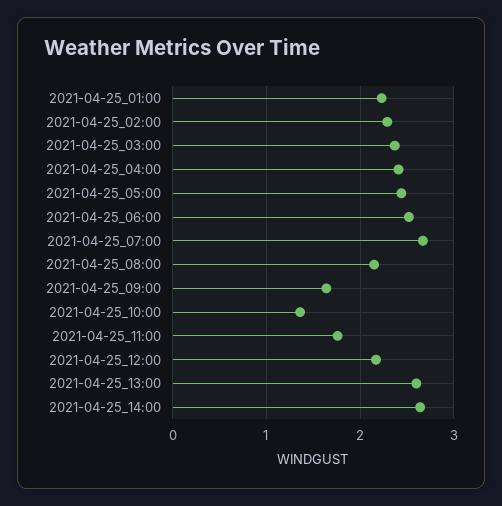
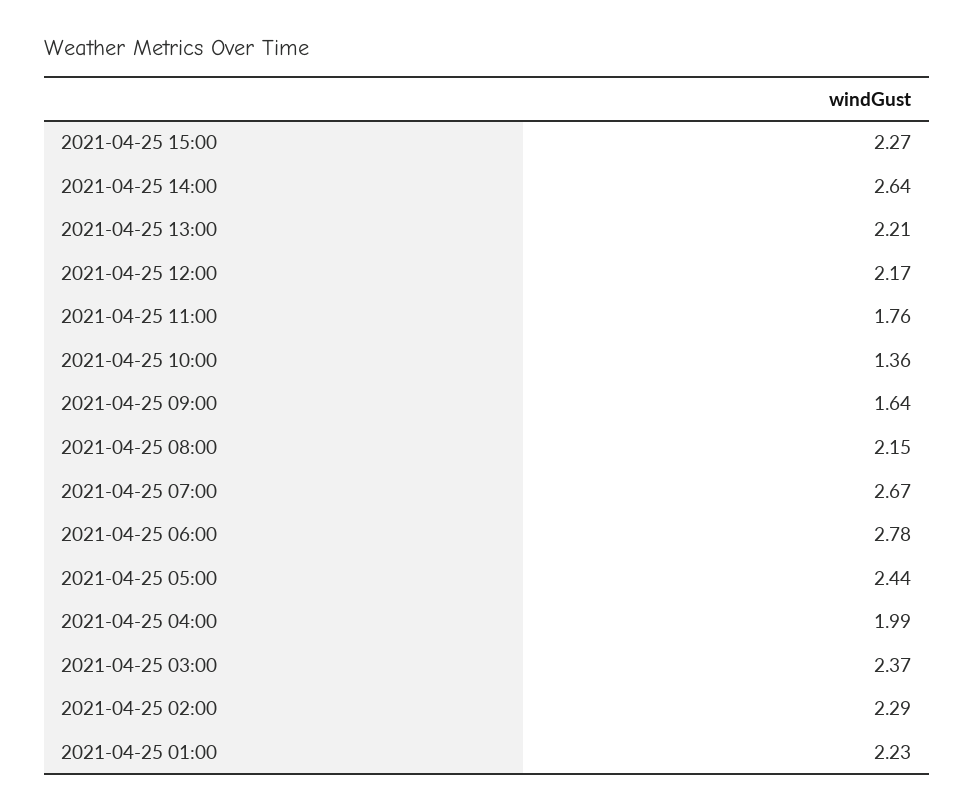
2021-04-25_04:00: 2.4 -> 1.99
2021-04-25_06:00: 2.5 -> 2.78
2021-04-25_13:00: 2.6 -> 2.21
2021-04-25 15:00: none -> 2.27

